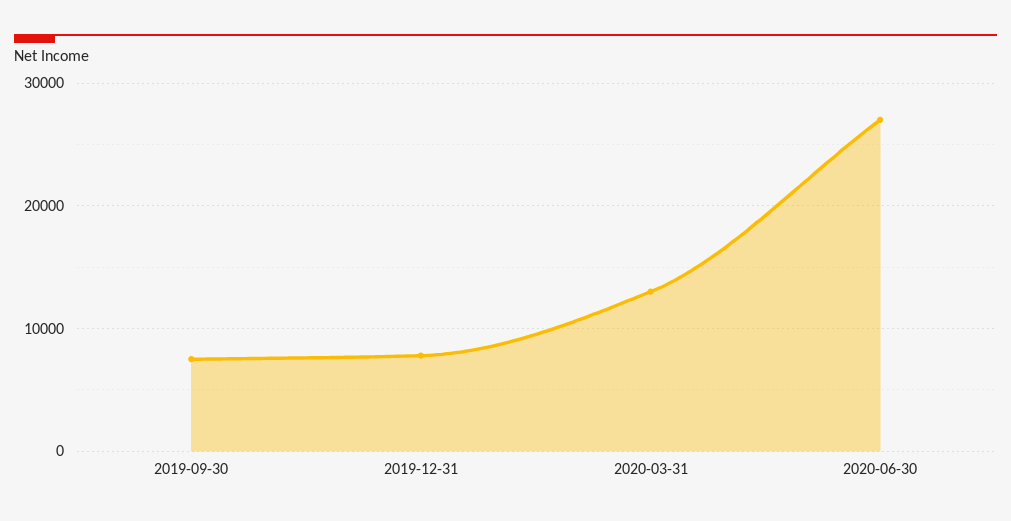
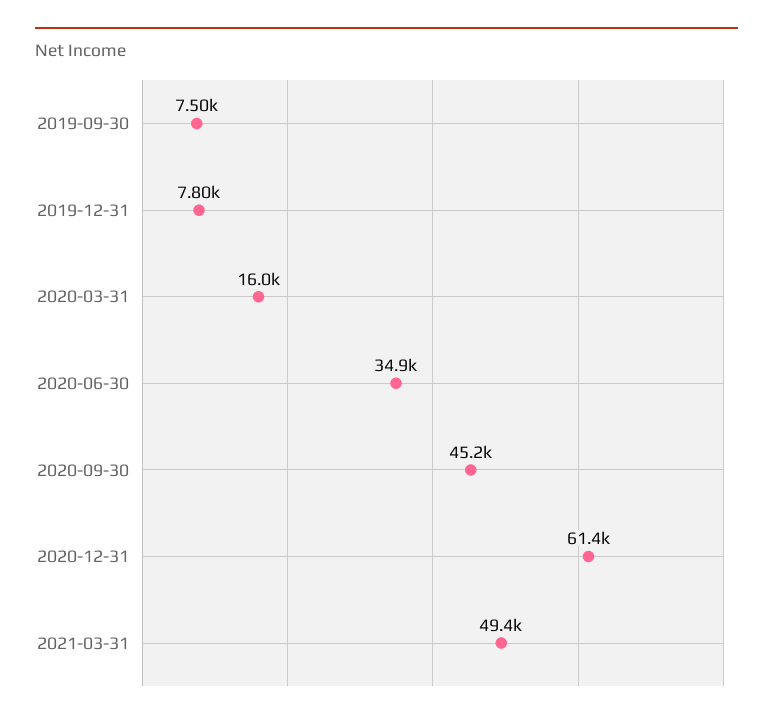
2020-03-31: 13000 -> 16000
2020-06-30: 27000 -> 34900
2020-09-30: none -> 45200
2020-12-31: none -> 61400
2021-03-31: none -> 49400

